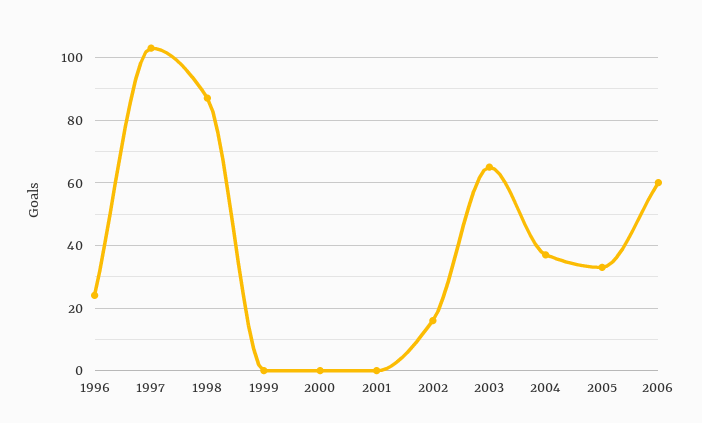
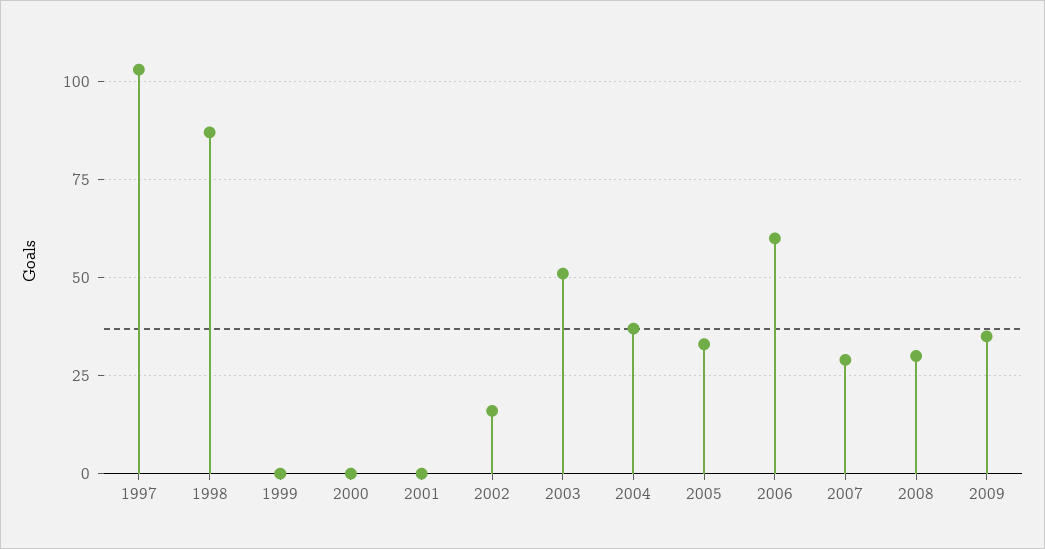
1996: 25 -> none
2003: 65 -> 50
2007: none -> 30
2008: none -> 30
2009: none -> 35

